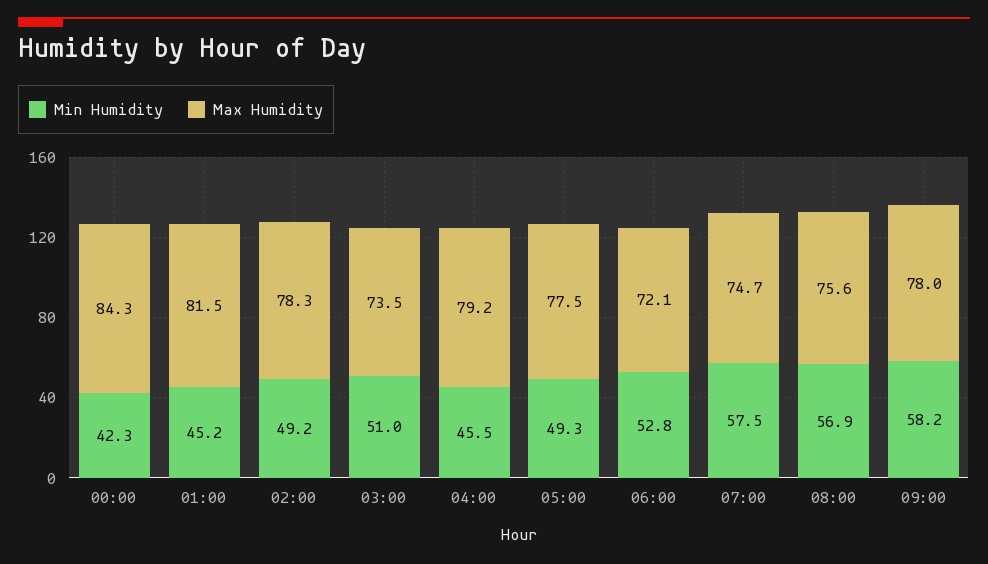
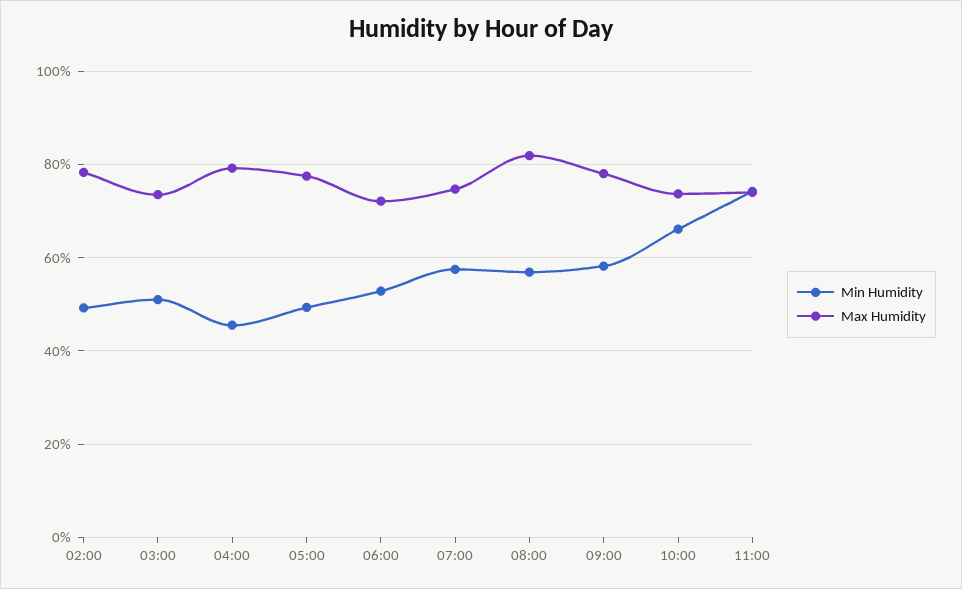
Min Humidity, 00:00: 42.3 -> none
Max Humidity, 00:00: 84.3 -> none
Min Humidity, 01:00: 45.2 -> none
Max Humidity, 01:00: 81.5 -> none
Max Humidity, 08:00: 75.6 -> 82
Min Humidity, 10:00: none -> 66
Max Humidity, 10:00: none -> 74
Min Humidity, 11:00: none -> 74
Max Humidity, 11:00: none -> 74

